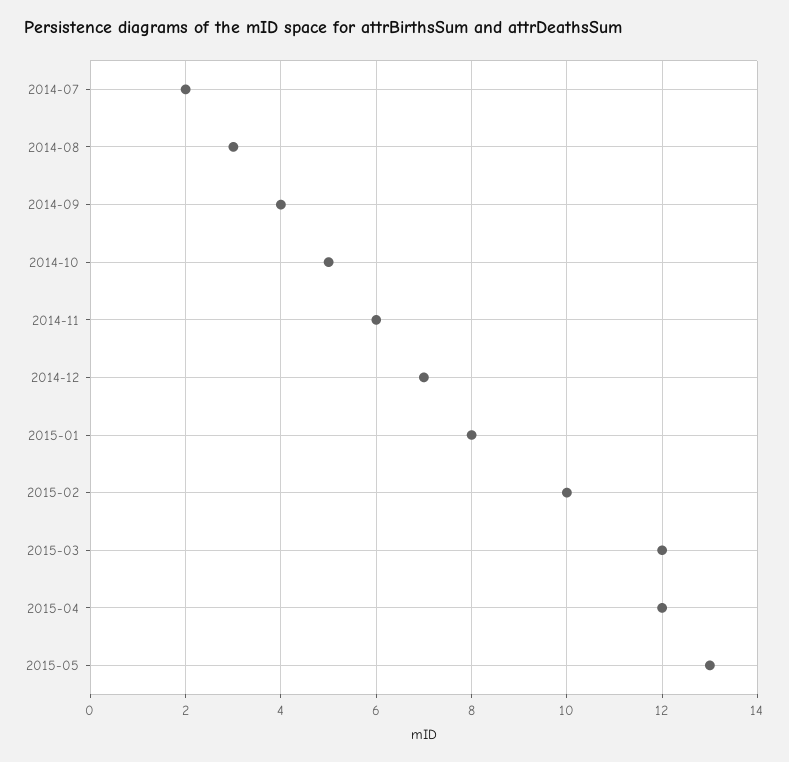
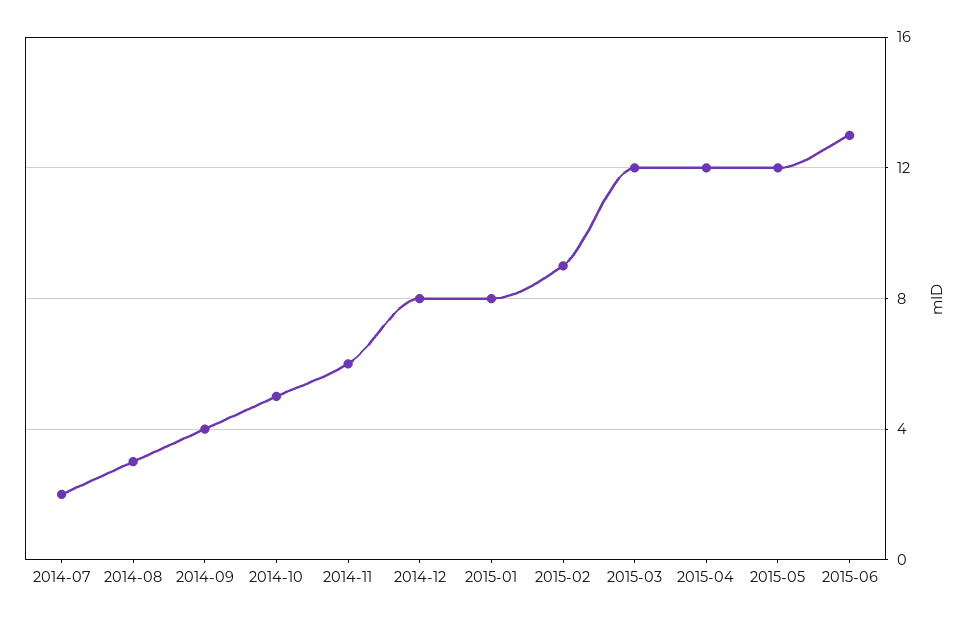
2014-12: 7 -> 8
2015-02: 10 -> 9
2015-05: 13 -> 12
2015-06: none -> 13

